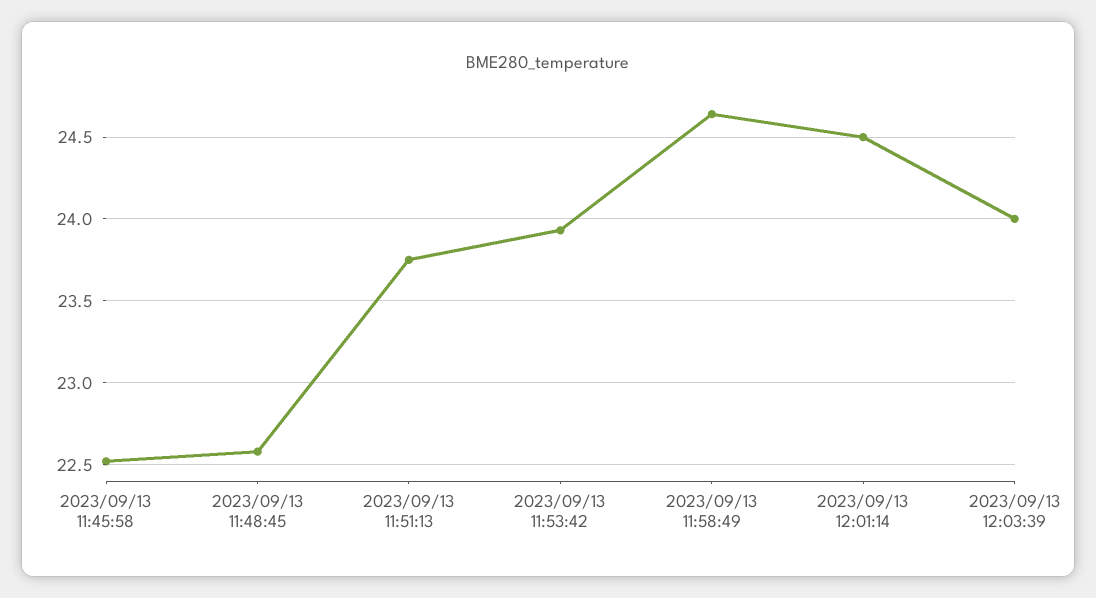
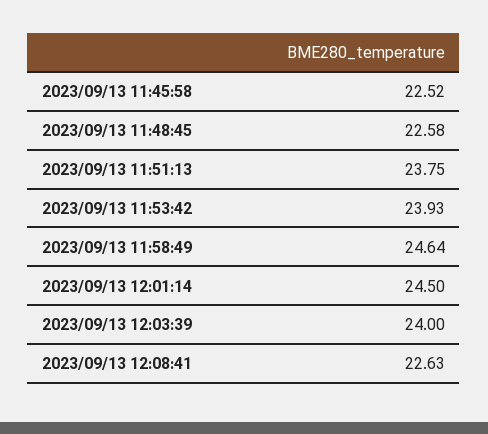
2023/09/13 12:08:41: none -> 22.63

